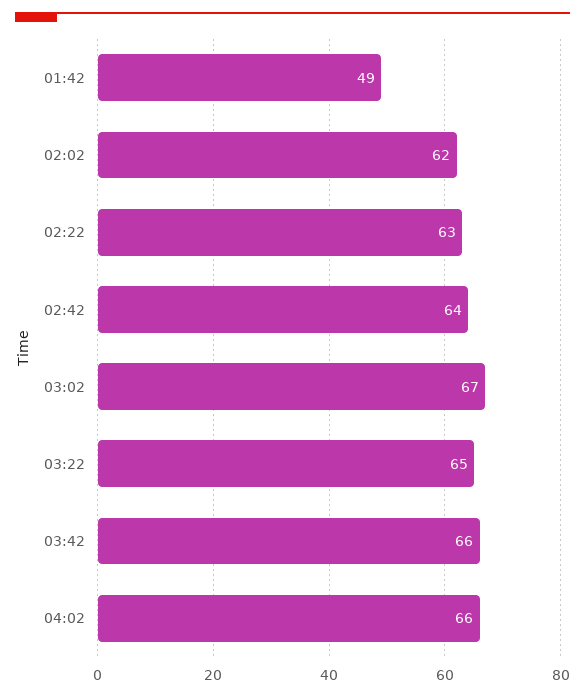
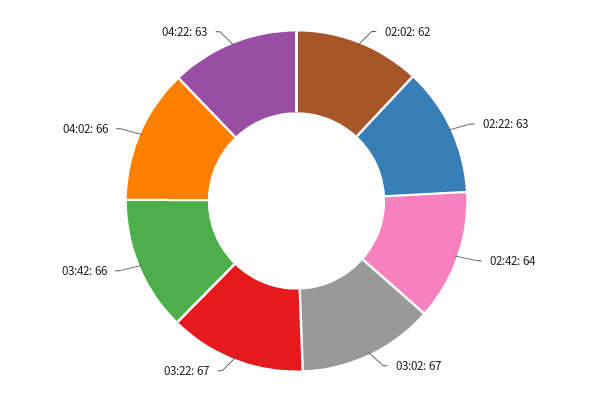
01:42: 49 -> none
03:22: 65 -> 67
04:22: none -> 63

